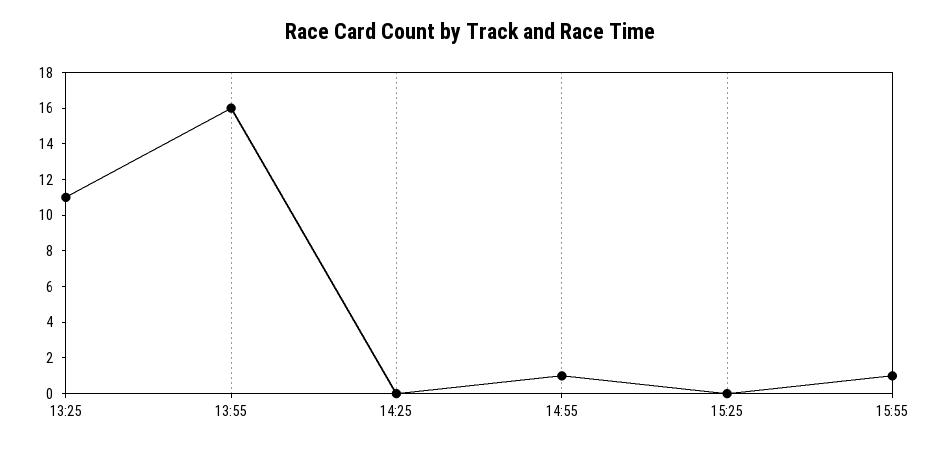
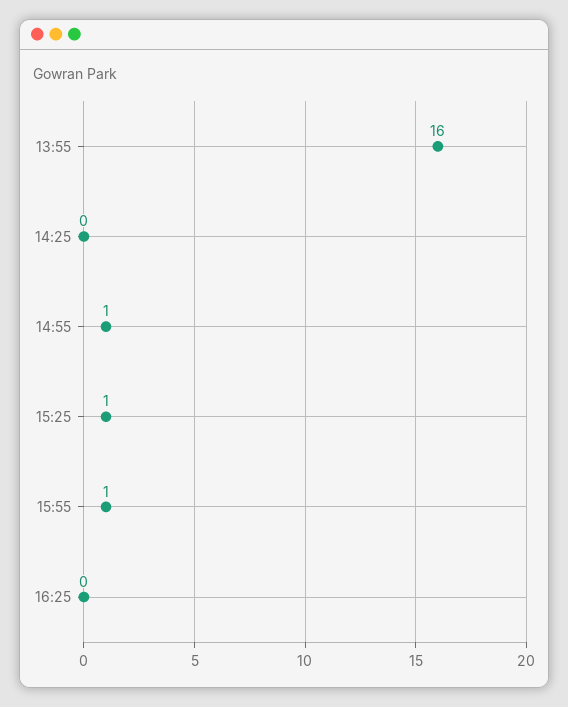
13:25: 11 -> none
15:25: 0 -> 1
16:25: none -> 0

